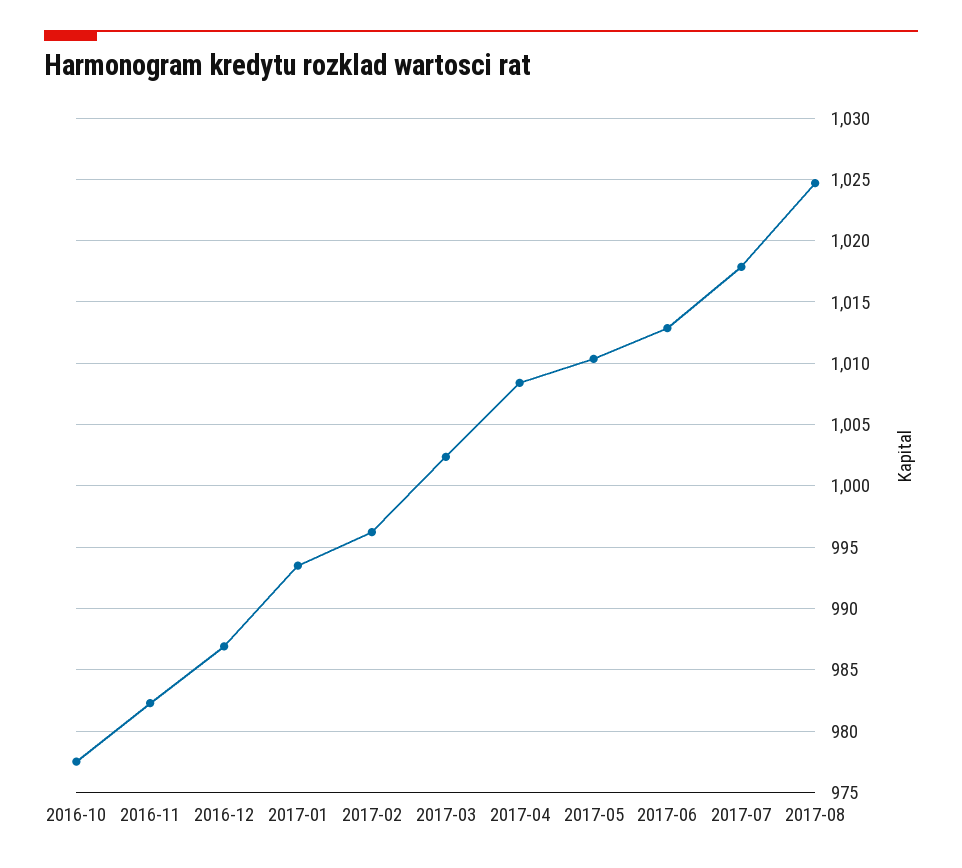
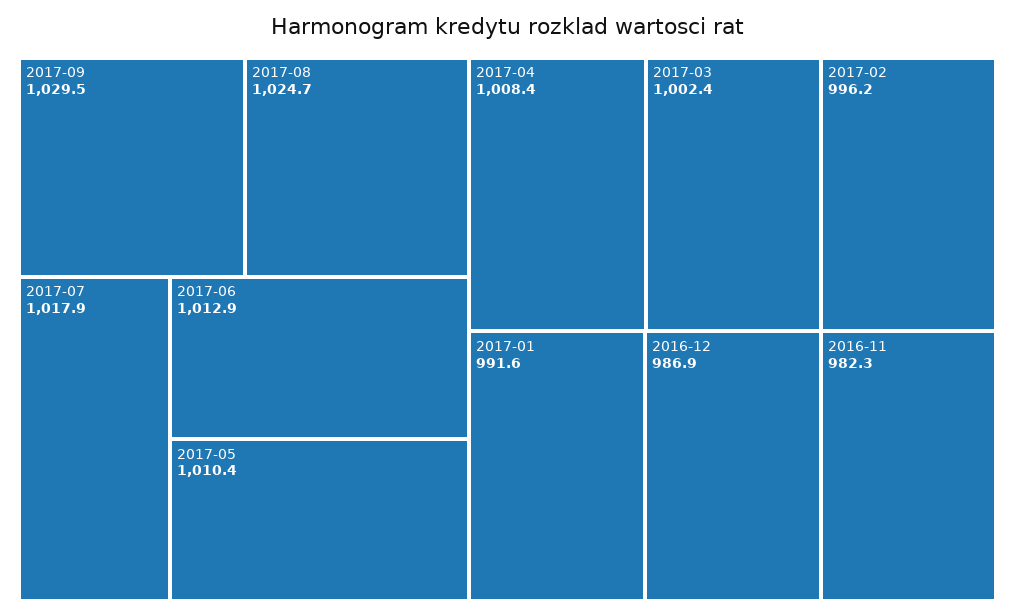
2016-10: 977.5 -> none
2017-01: 993.5 -> 991.6
2017-09: none -> 1029.5

